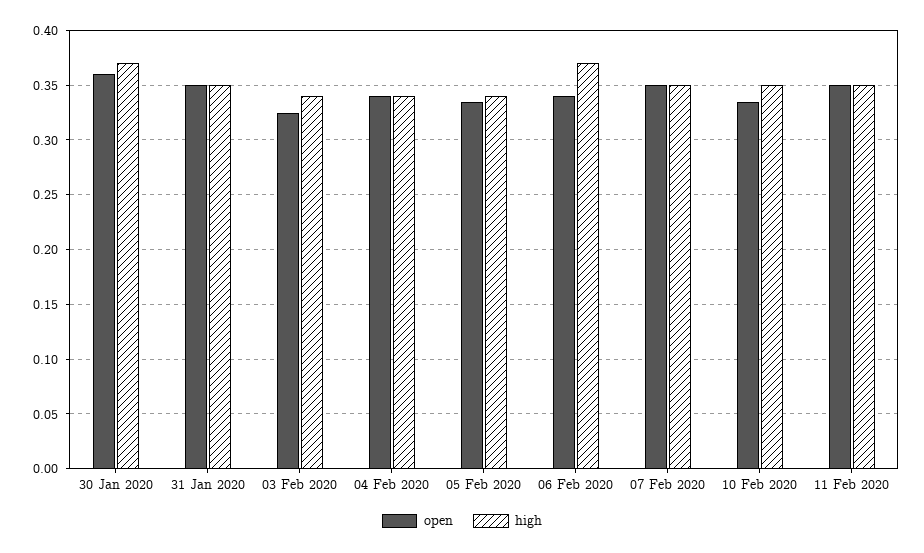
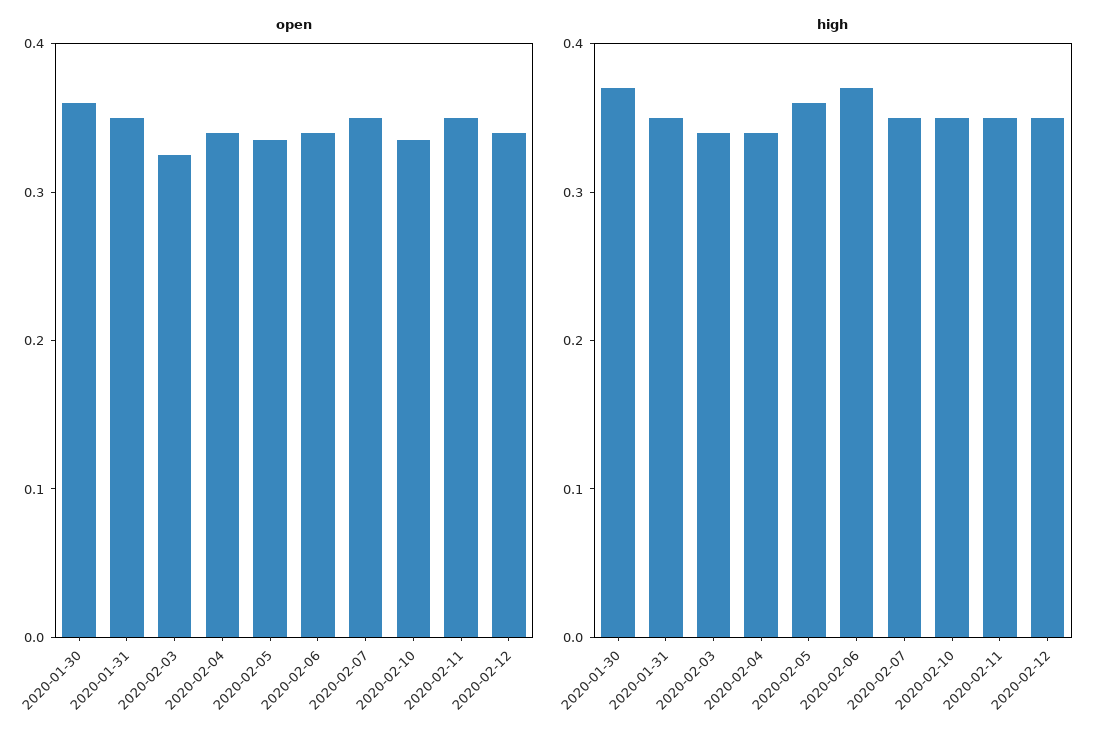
high, 05 Feb 2020: 0.34 -> 0.36
open, 2020-02-12: none -> 0.34
high, 2020-02-12: none -> 0.35

